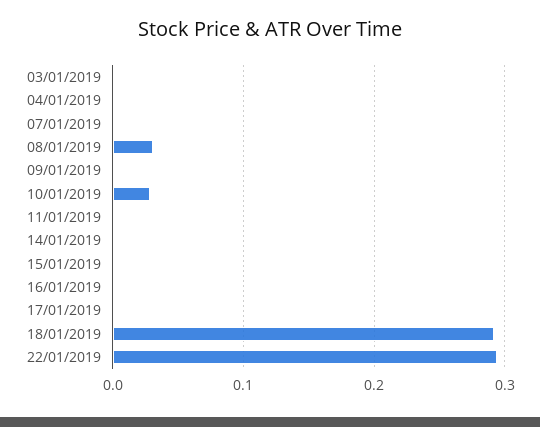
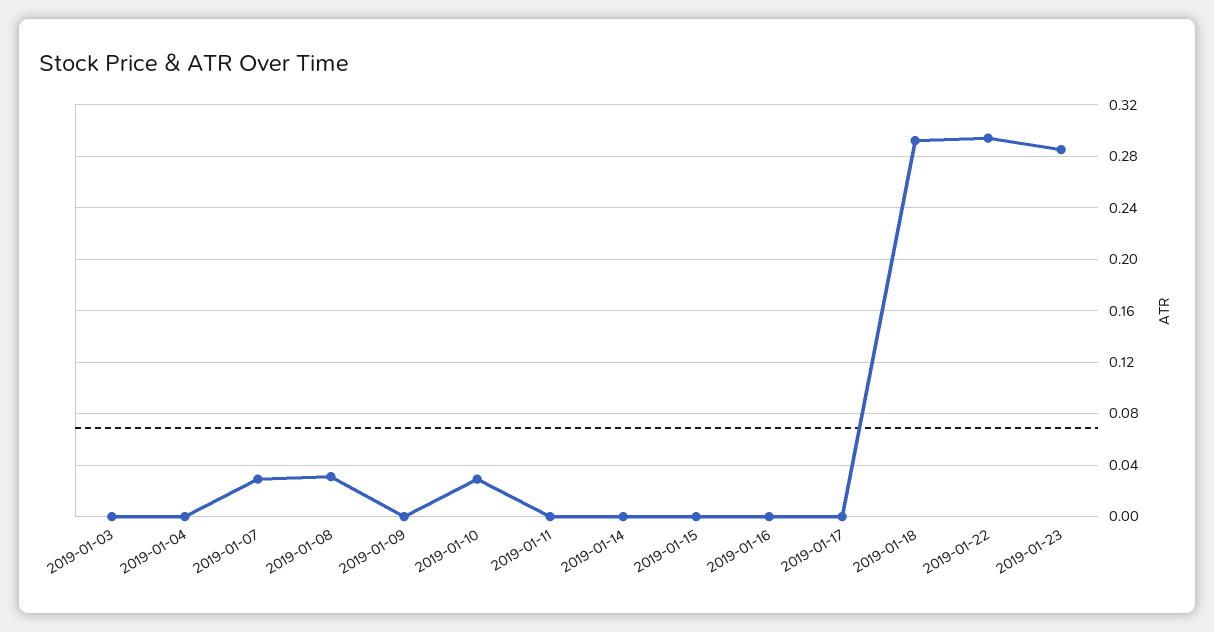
07/01/2019: 0 -> 0.03
2019-01-23: none -> 0.285

